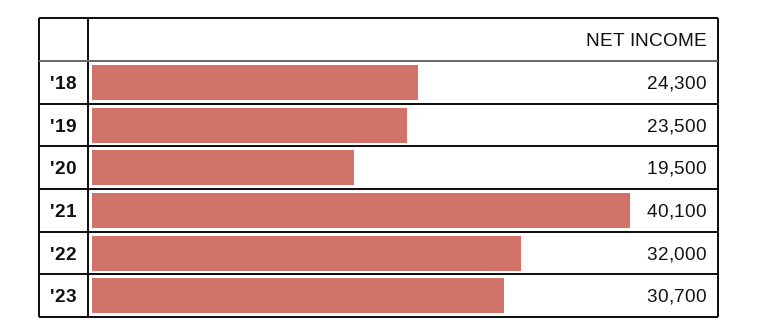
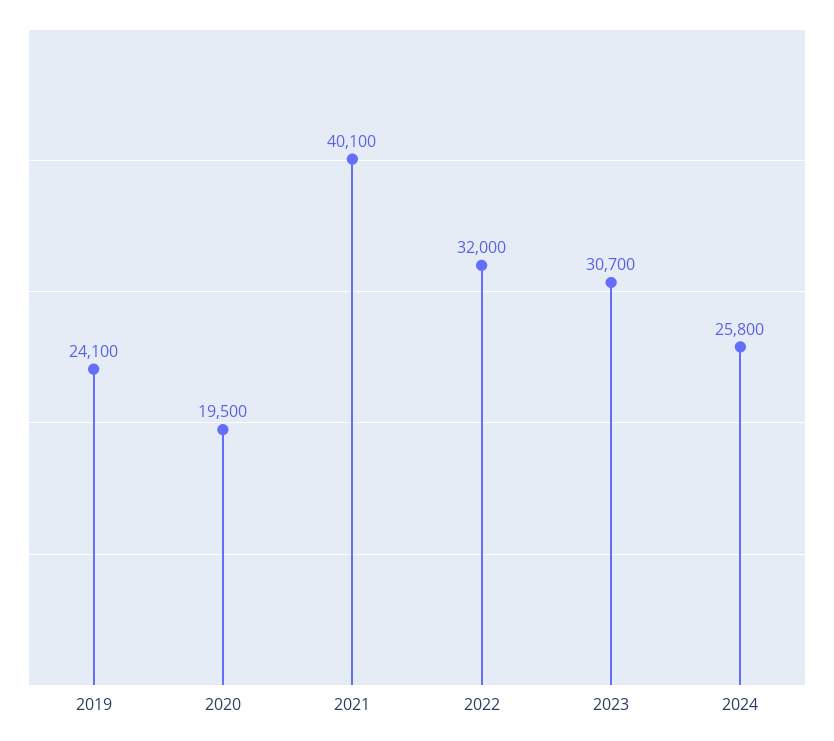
'18: 24300 -> none
'19: 23500 -> 24100
2024: none -> 25800

